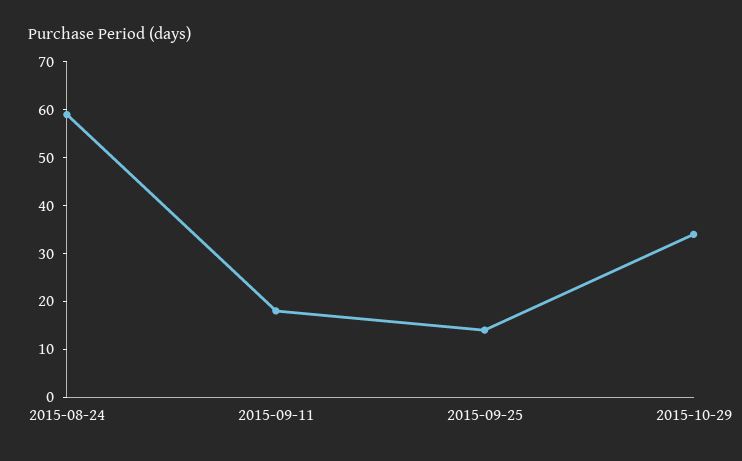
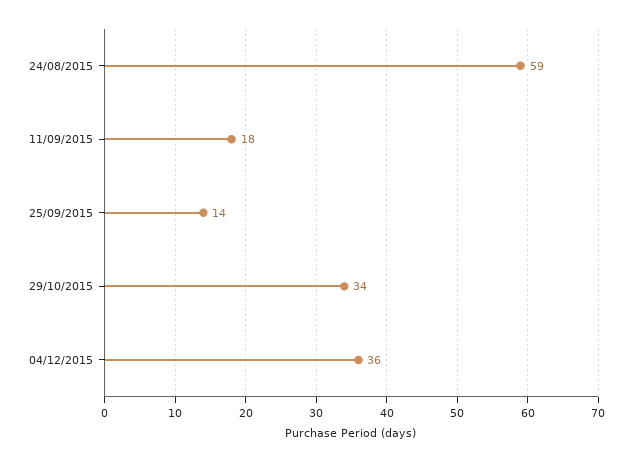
04/12/2015: none -> 36

